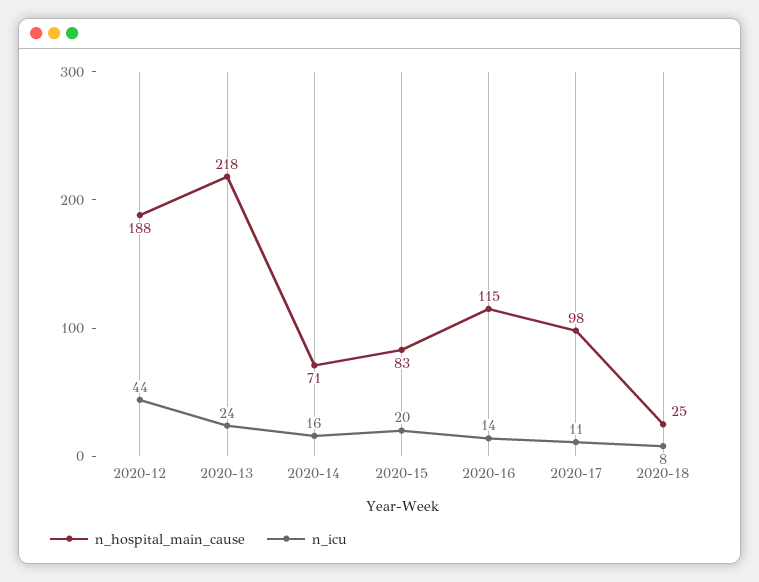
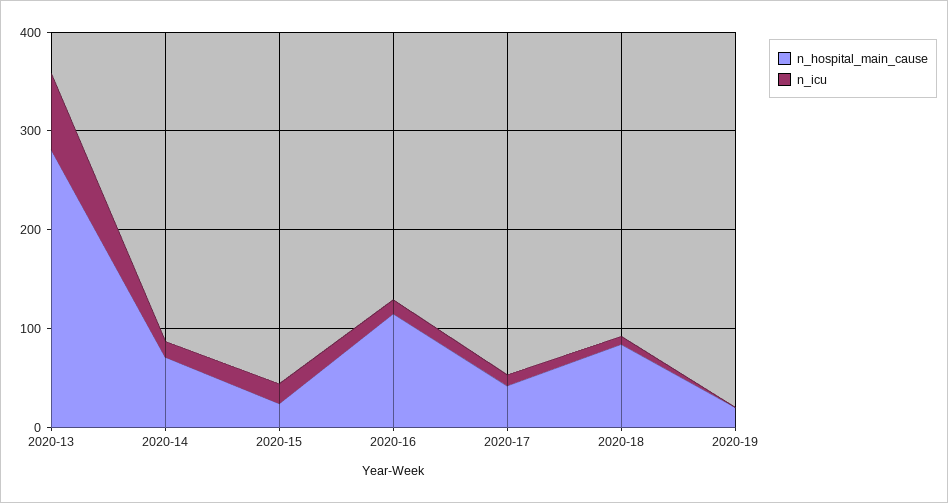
n_hospital_main_cause, 2020-12: 188 -> none
n_icu, 2020-12: 44 -> none
n_hospital_main_cause, 2020-13: 218 -> 280
n_icu, 2020-13: 24 -> 80
n_hospital_main_cause, 2020-15: 83 -> 20
n_hospital_main_cause, 2020-17: 98 -> 40
n_hospital_main_cause, 2020-18: 25 -> 80
n_hospital_main_cause, 2020-19: none -> 20
n_icu, 2020-19: none -> 0

